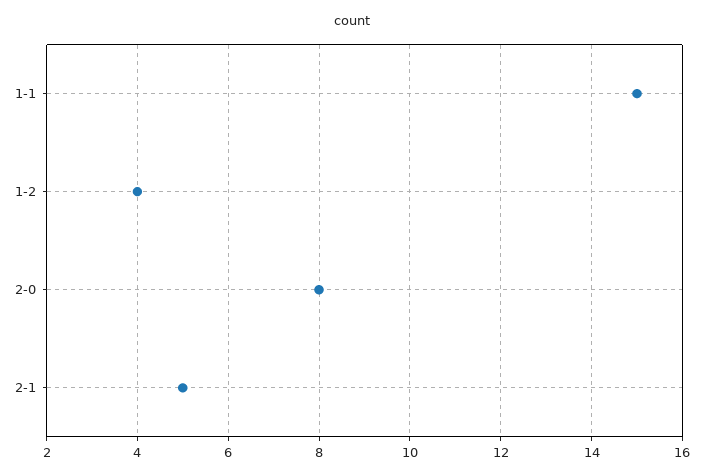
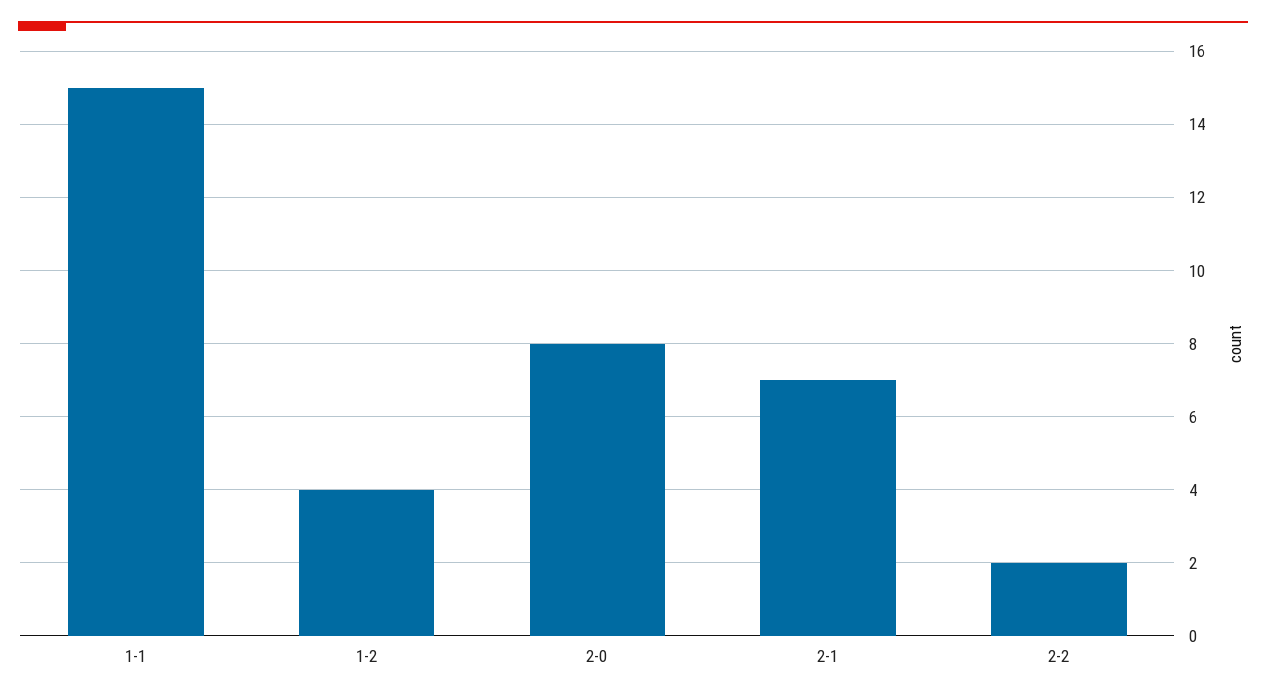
2-1: 5 -> 7
2-2: none -> 2

